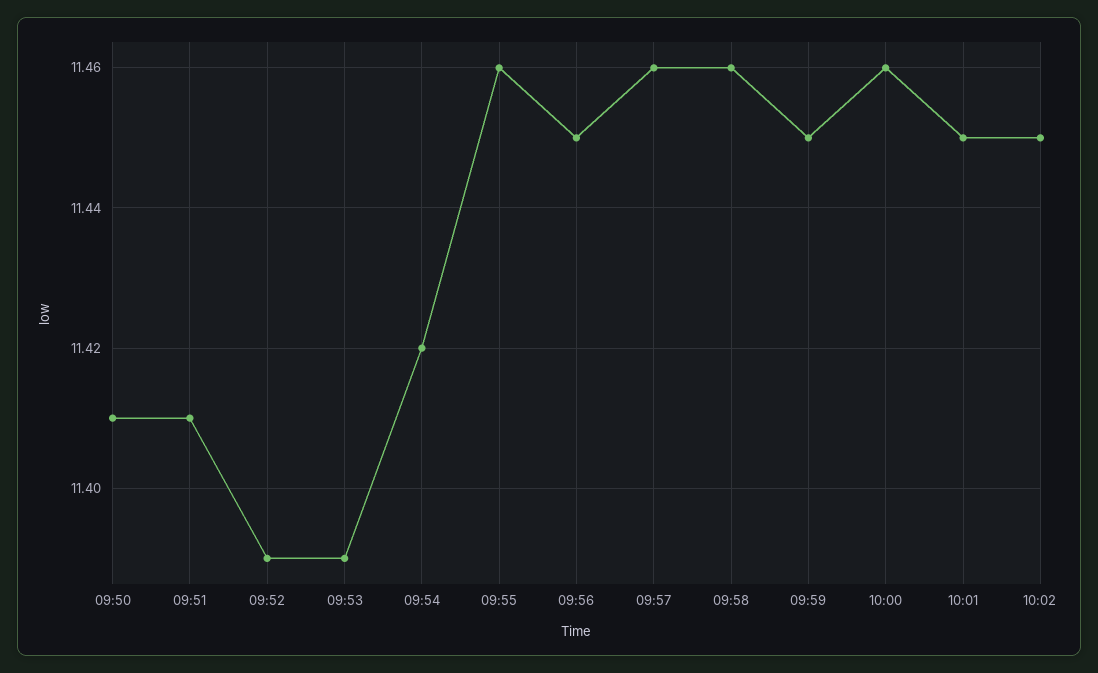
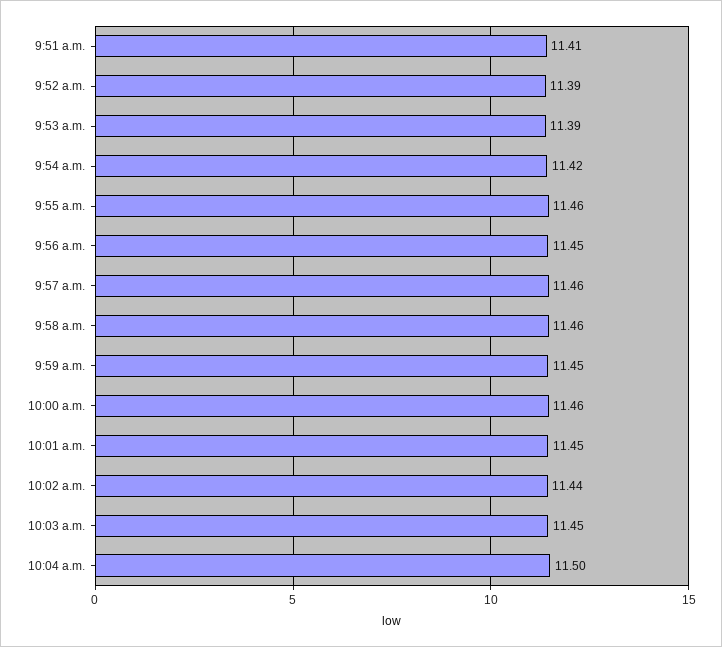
09:50: 11.41 -> none
10:02: 11.45 -> 11.44
10:03 a.m.: none -> 11.45
10:04 a.m.: none -> 11.5

